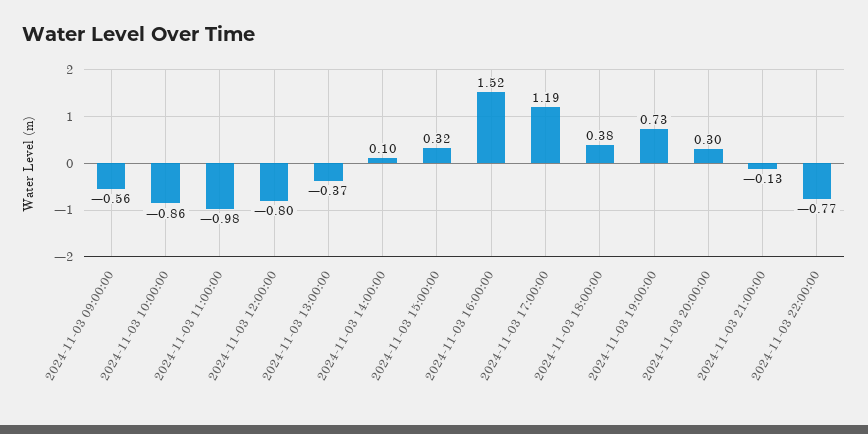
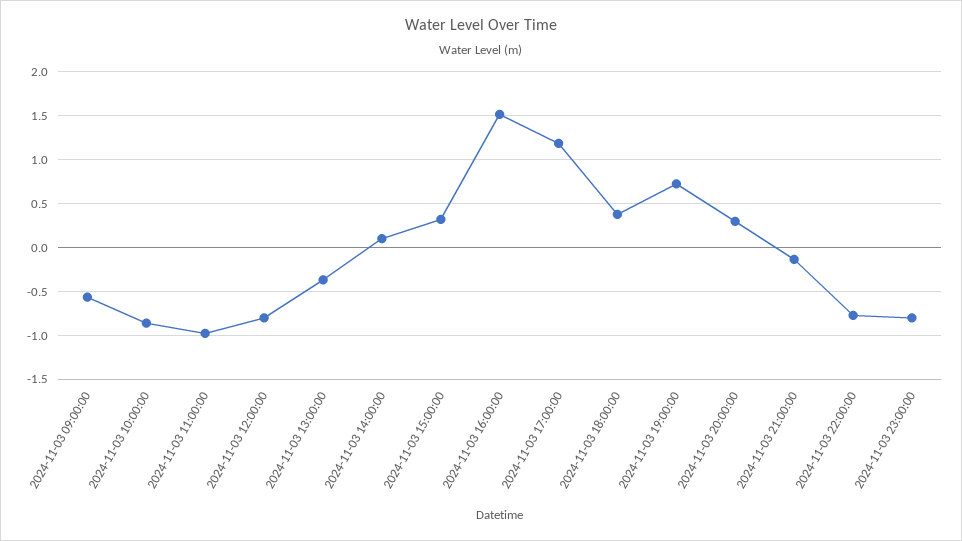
2024-11-03 23:00:00: none -> -0.8

